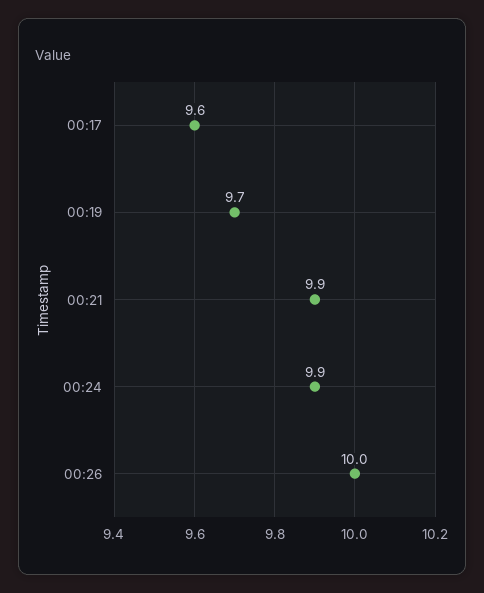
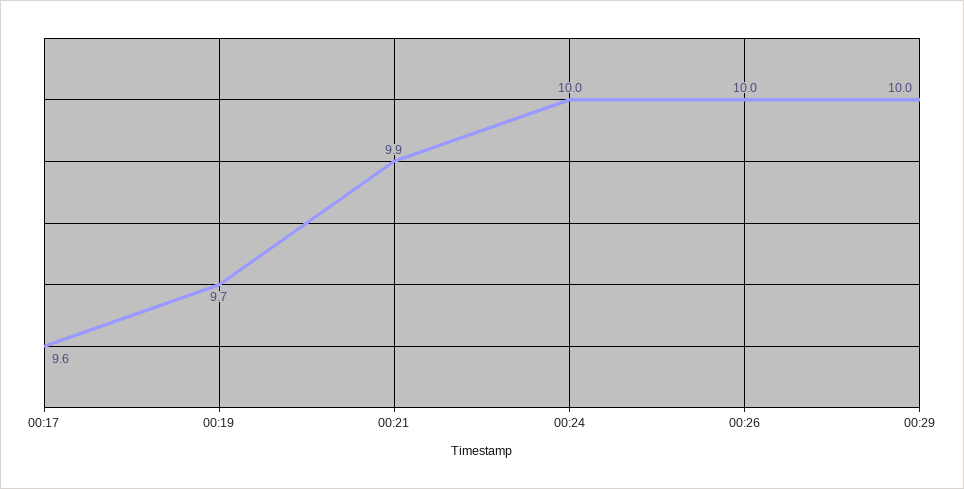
00:24: 9.9 -> 10
00:29: none -> 10

